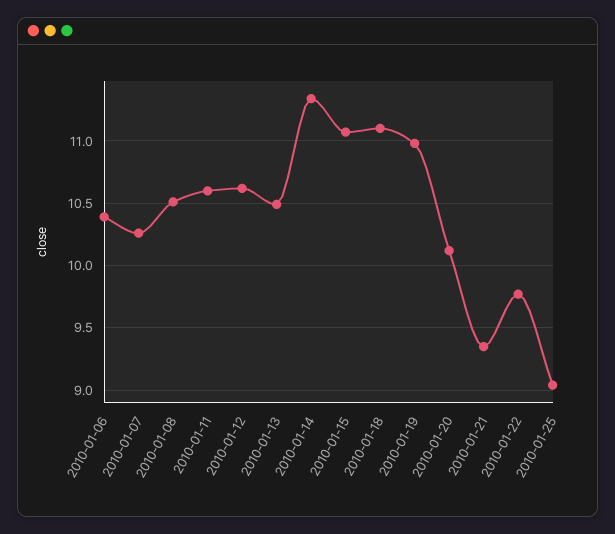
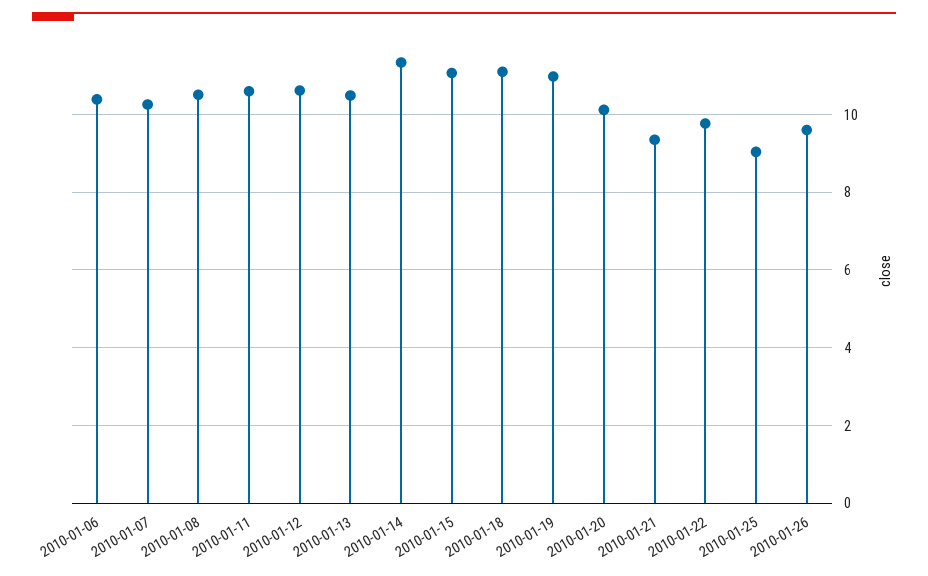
2010-01-26: none -> 9.6

